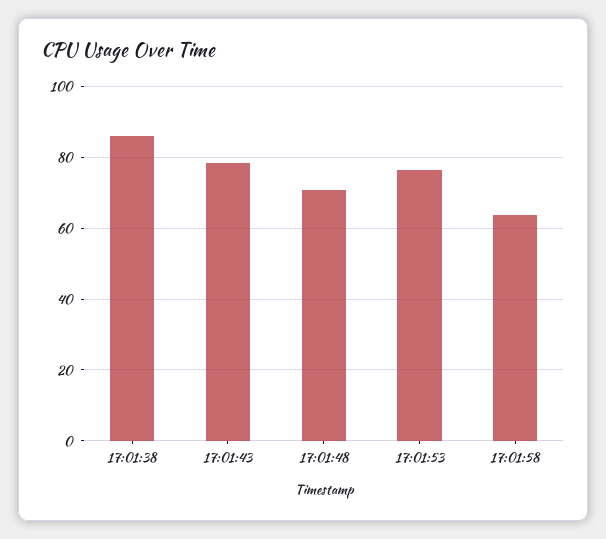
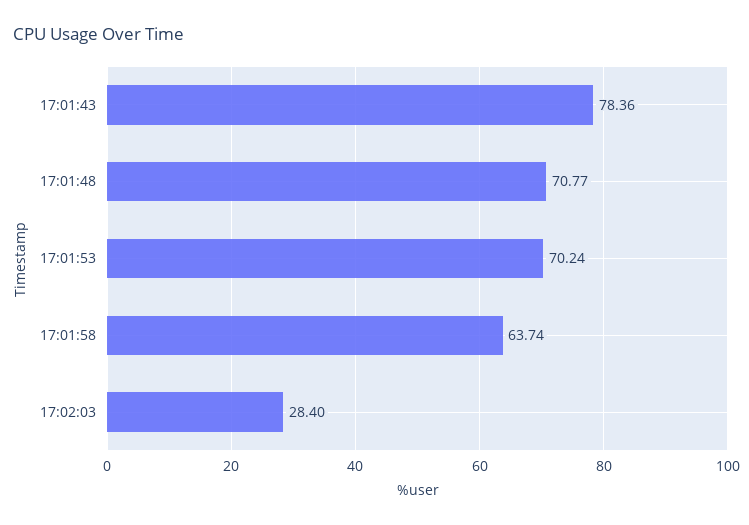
17:01:38: 86 -> none
17:01:53: 76 -> 70.24
17:02:03: none -> 28.4

